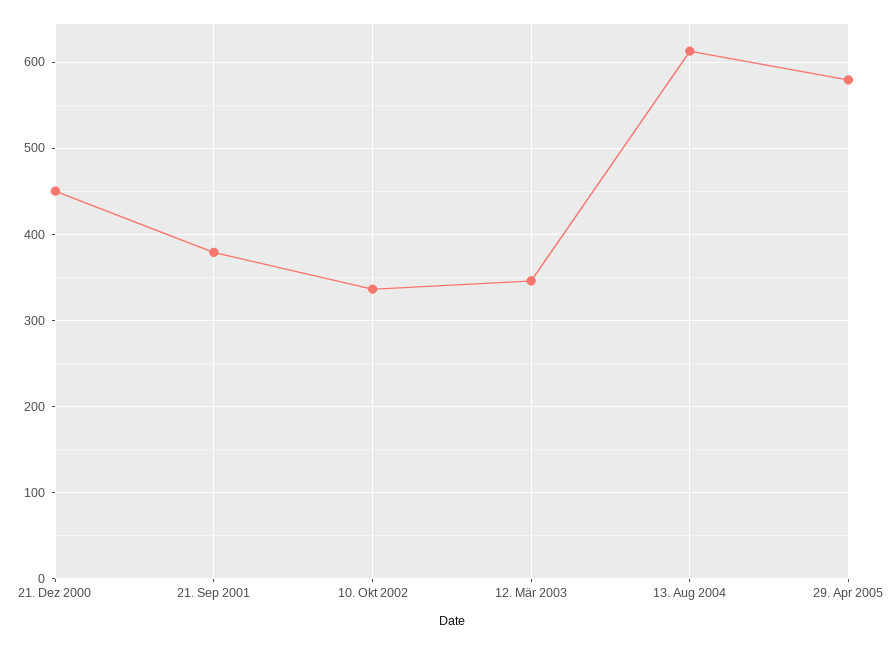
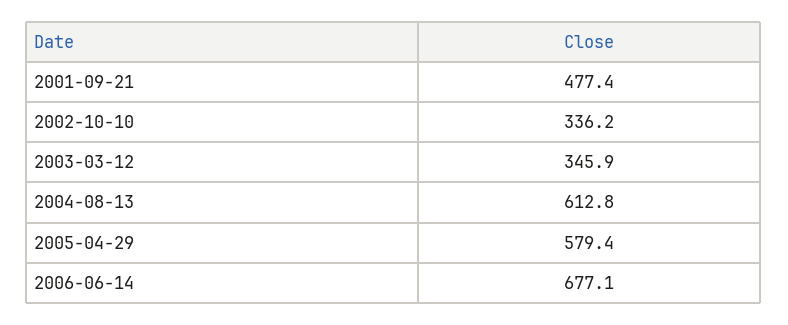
21. Dez 2000: 450 -> none
21. Sep 2001: 380 -> 477.4
2006-06-14: none -> 677.1

